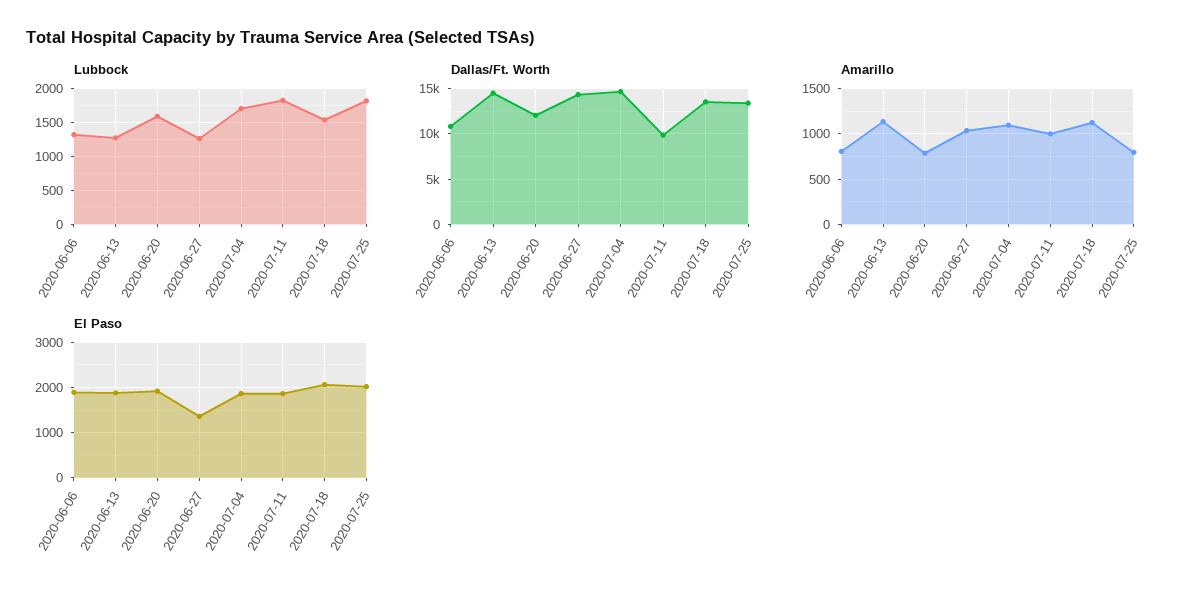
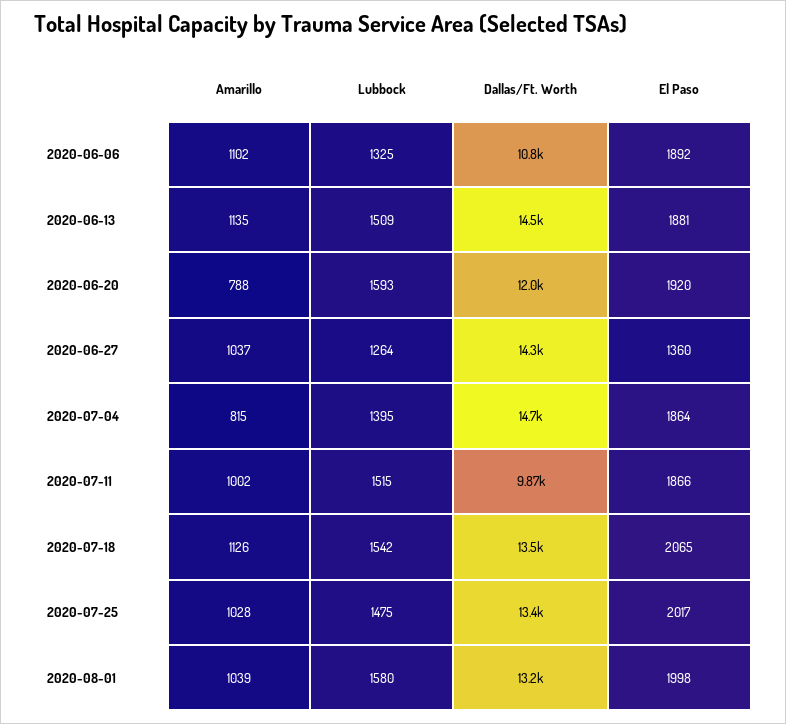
Lubbock, 2020-06-13: 1300 -> 1509
Lubbock, 2020-07-04: 1700 -> 1395
Lubbock, 2020-07-11: 1800 -> 1515
Lubbock, 2020-07-25: 1800 -> 1475
Amarillo, 2020-06-06: 800 -> 1102
Amarillo, 2020-07-04: 1100 -> 815
Amarillo, 2020-07-25: 800 -> 1028
Amarillo, 2020-08-01: none -> 1039
Lubbock, 2020-08-01: none -> 1580
Dallas/Ft. Worth, 2020-08-01: none -> 13200
El Paso, 2020-08-01: none -> 1998

